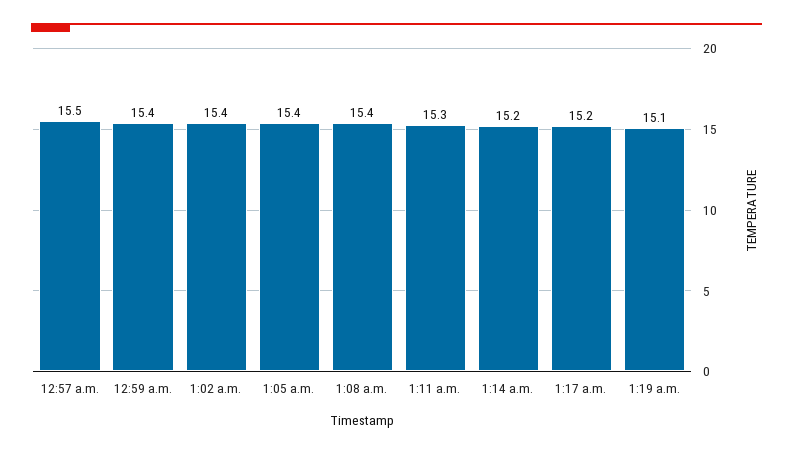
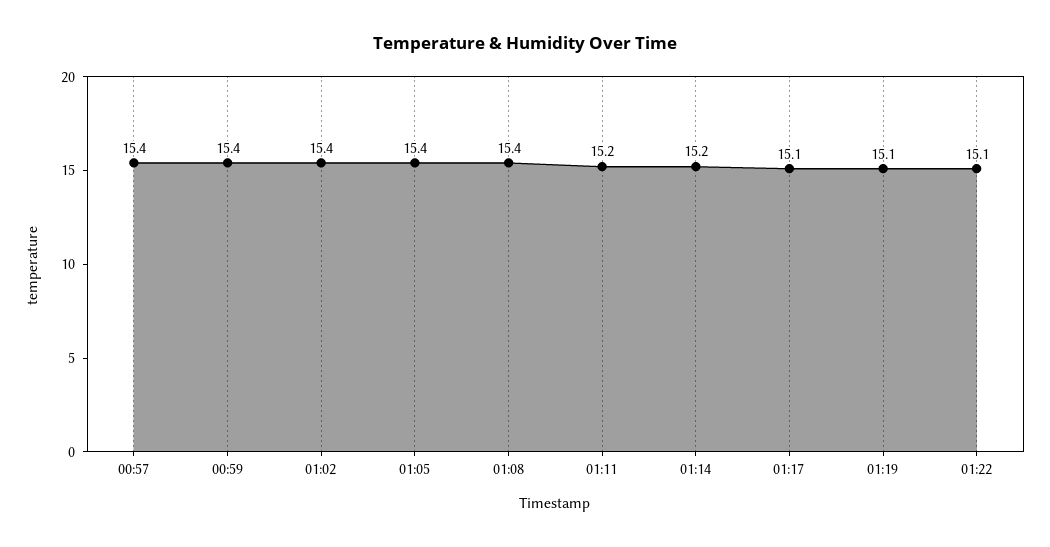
12:57 a.m.: 15.5 -> 15.4
1:11 a.m.: 15.3 -> 15.2
1:17 a.m.: 15.2 -> 15.1
01:22: none -> 15.1

